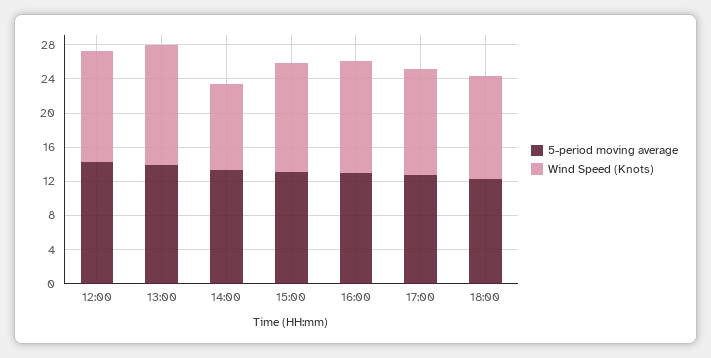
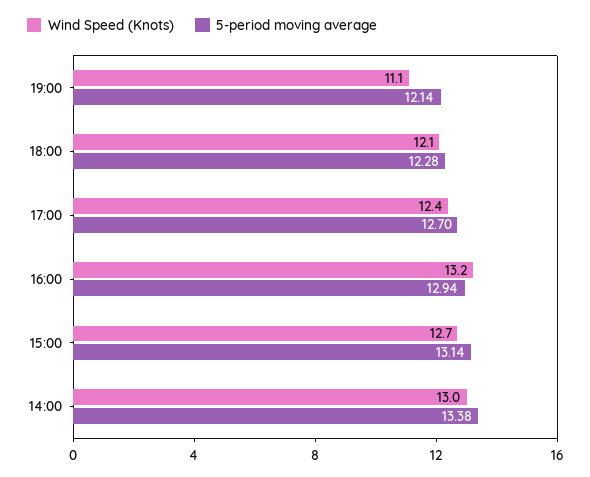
5-period moving average, 12:00: 14 -> none
Wind Speed (Knots), 12:00: 13 -> none
5-period moving average, 13:00: 14 -> none
Wind Speed (Knots), 13:00: 14 -> none
Wind Speed (Knots), 14:00: 10 -> 13
Wind Speed (Knots), 19:00: none -> 11.1
5-period moving average, 19:00: none -> 12.14

